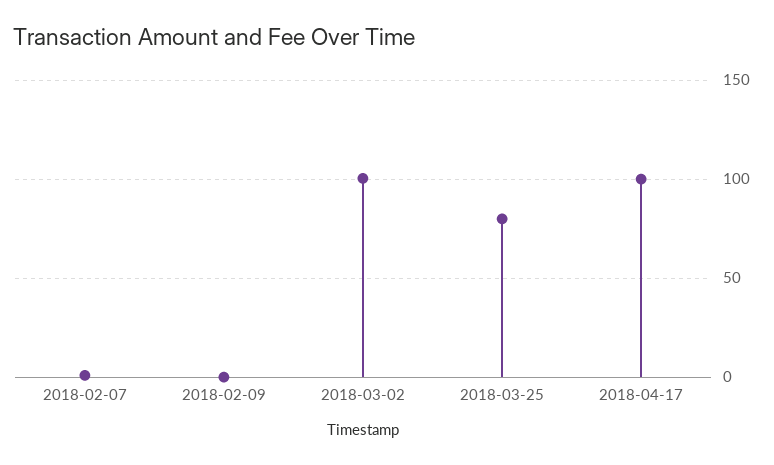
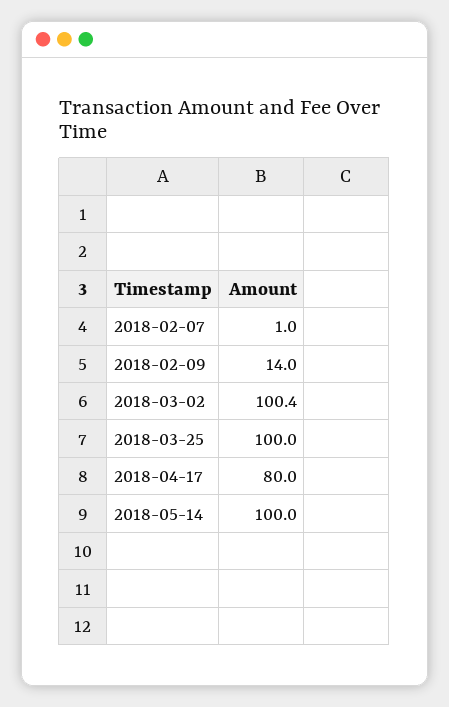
2018-02-09: 0 -> 14
2018-03-25: 80 -> 100
2018-04-17: 100 -> 80
2018-05-14: none -> 100

